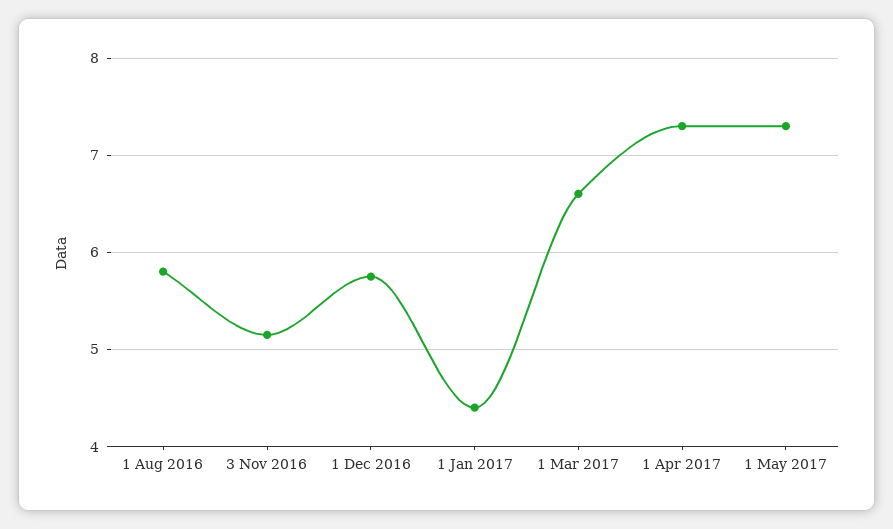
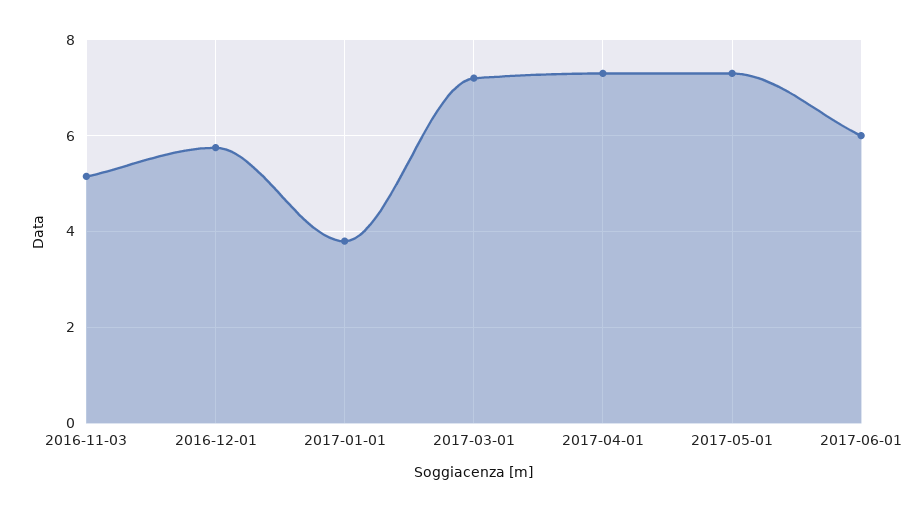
1 Aug 2016: 5.8 -> none
1 Jan 2017: 4.4 -> 3.8
1 Mar 2017: 6.6 -> 7.2
2017-06-01: none -> 6

